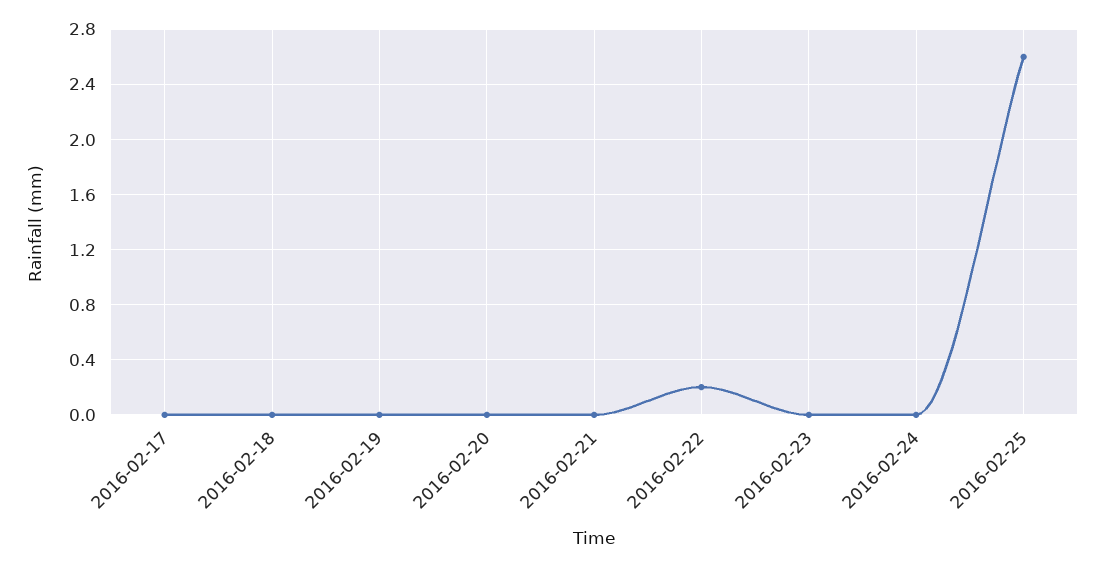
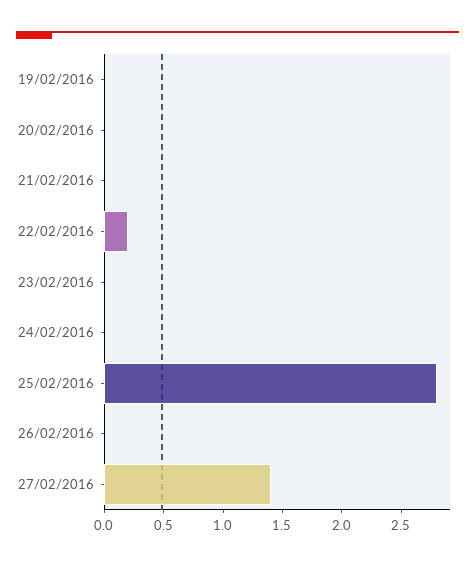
2016-02-17: 0 -> none
2016-02-18: 0 -> none
2016-02-25: 2.6 -> 2.8
26/02/2016: none -> 0
27/02/2016: none -> 1.4

